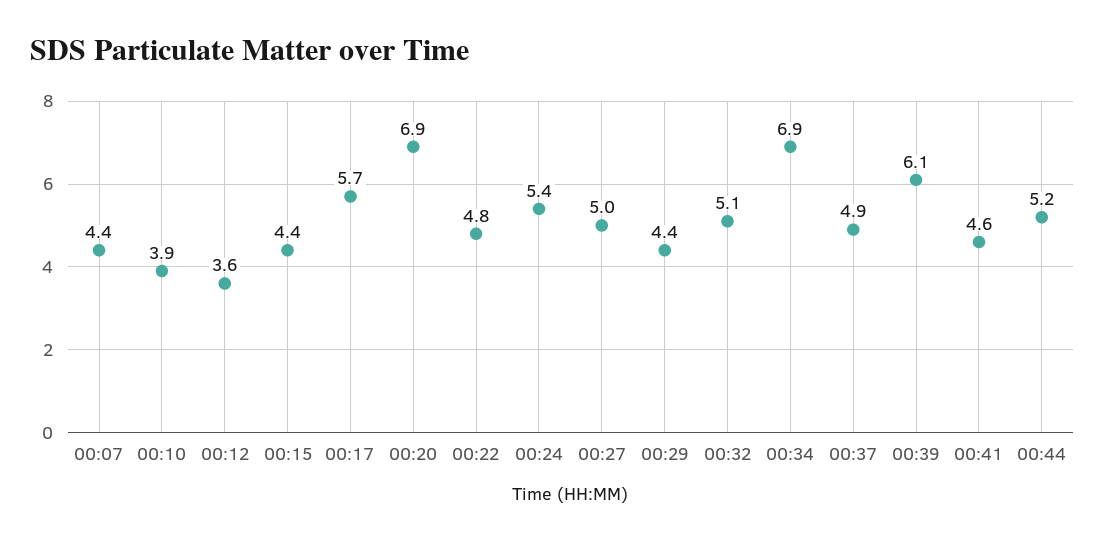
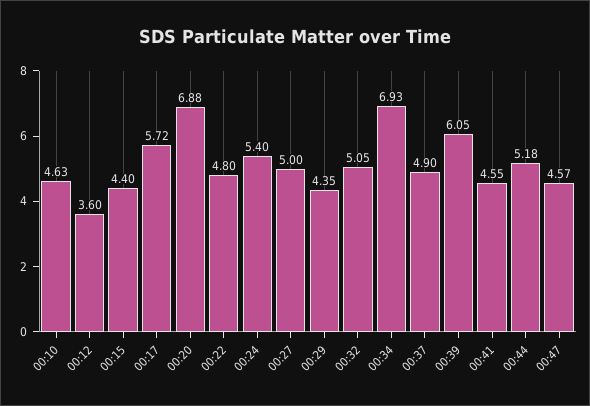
00:07: 4.4 -> none
00:10: 3.9 -> 4.63
00:47: none -> 4.57

